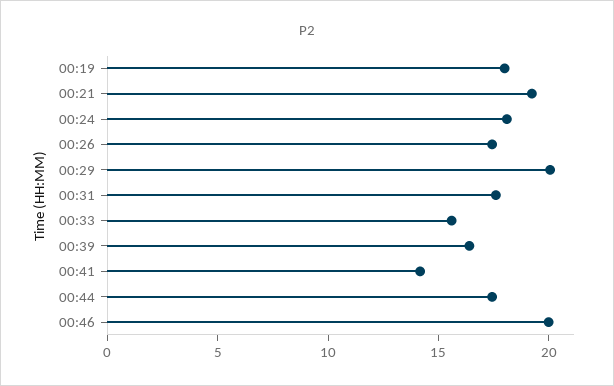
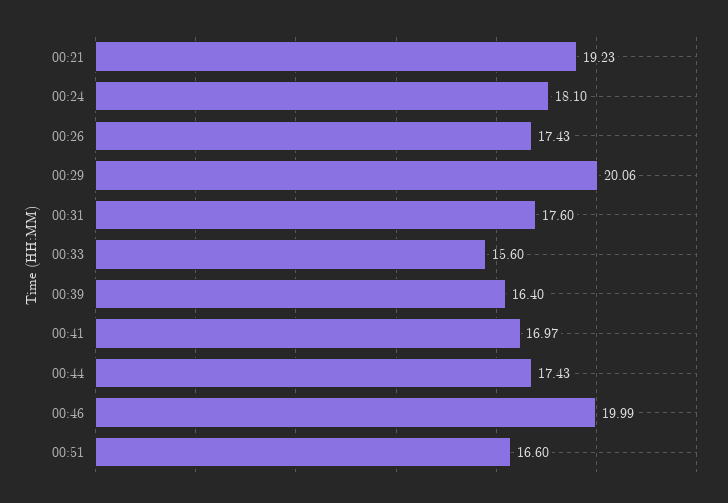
00:19: 18 -> none
00:41: 14 -> 16.97
00:51: none -> 16.6

